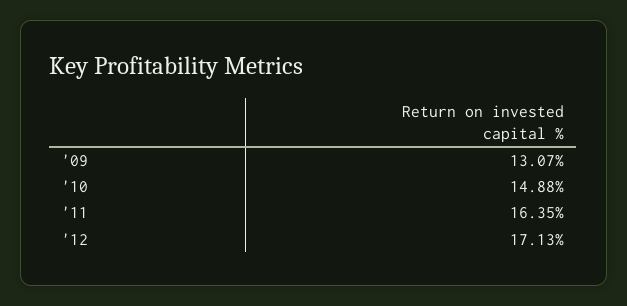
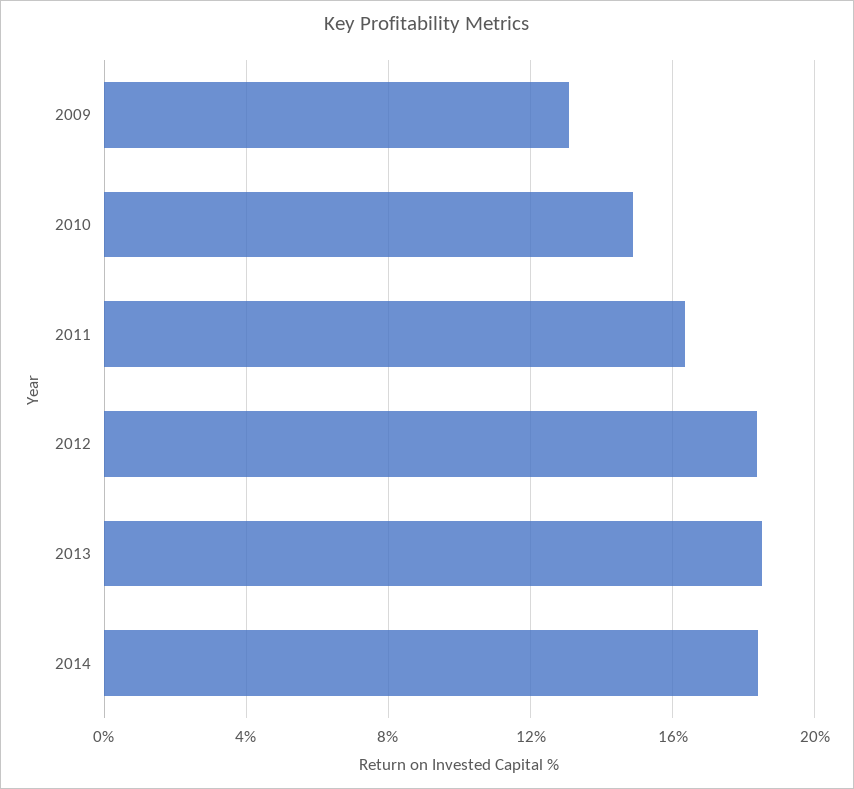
'12: 17.13 -> 18.5
2013: none -> 18.5
2014: none -> 18.5

